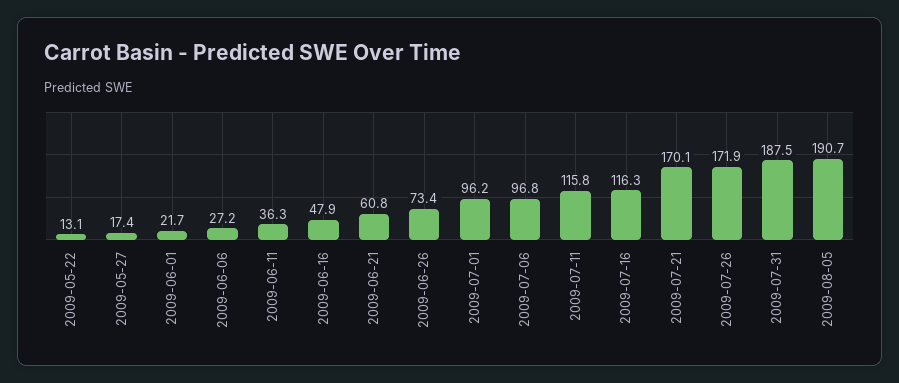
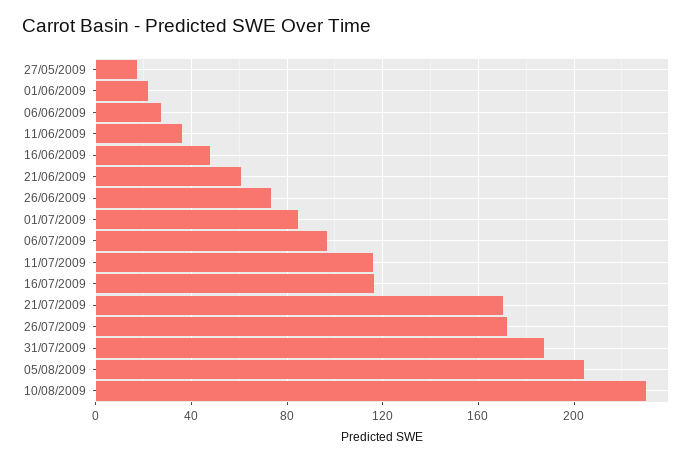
2009-05-22: 13.1 -> none
2009-07-01: 96.2 -> 85
2009-08-05: 190.7 -> 205
10/08/2009: none -> 230

